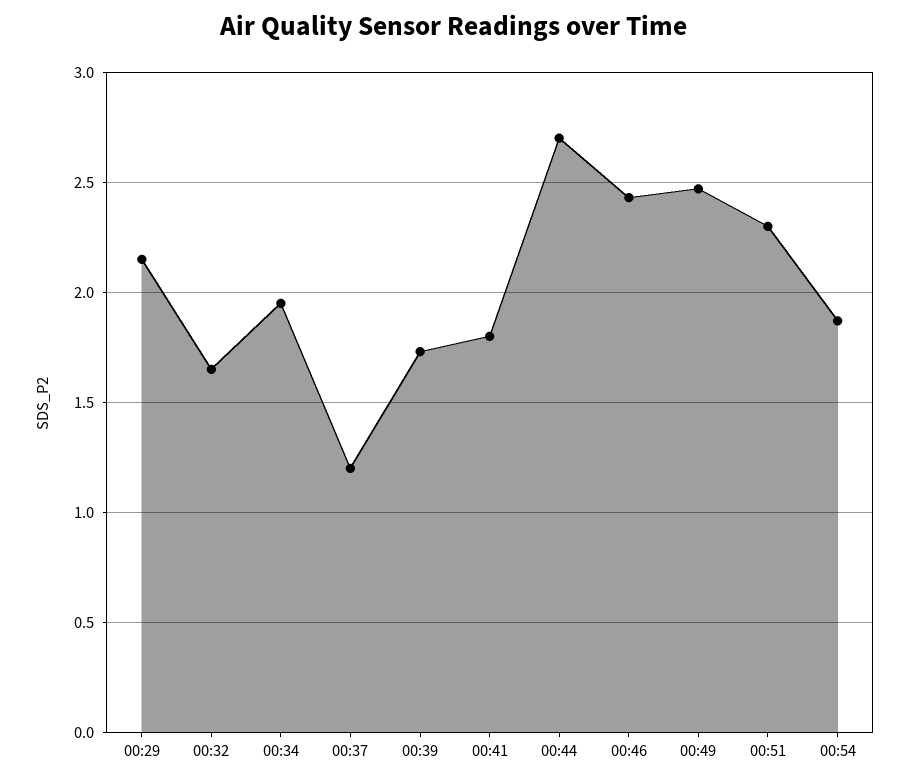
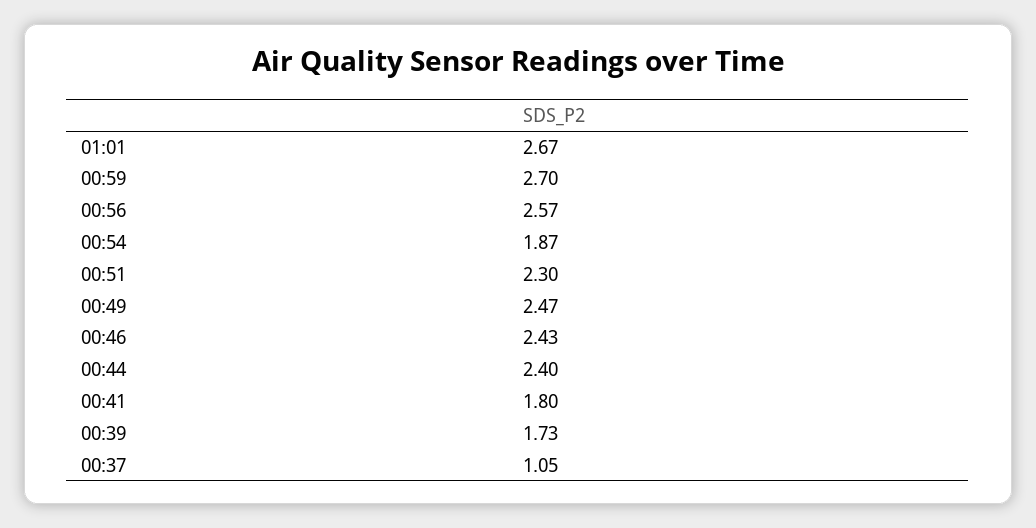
00:29: 2.15 -> none
00:32: 1.65 -> none
00:34: 1.95 -> none
00:37: 1.2 -> 1.05
00:44: 2.7 -> 2.4
01:01: none -> 2.67
00:59: none -> 2.7
00:56: none -> 2.57

